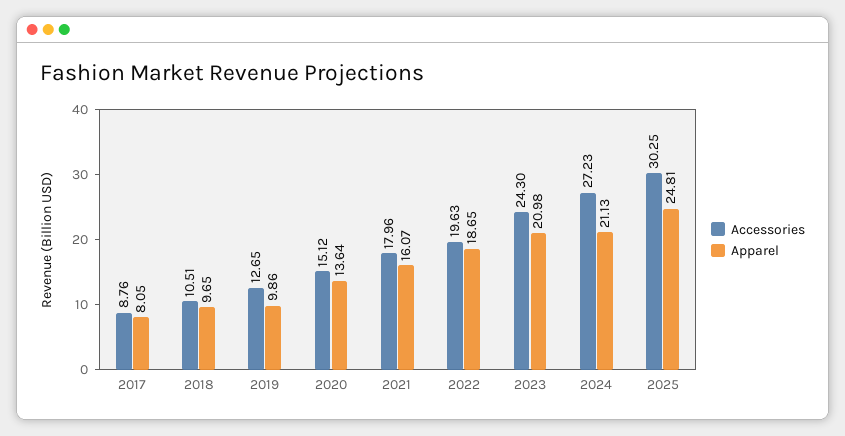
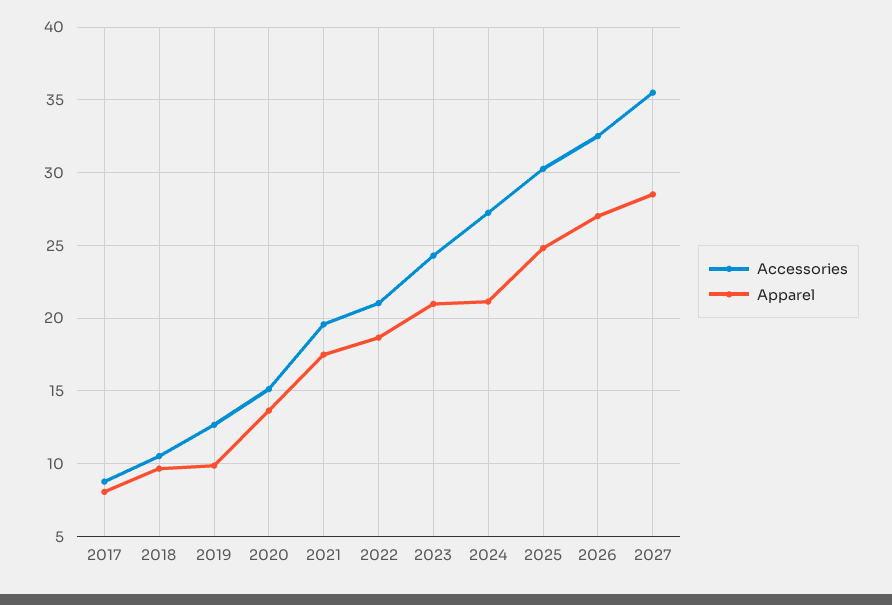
Accessories, 2021: 17.96 -> 19.5
Apparel, 2021: 16.07 -> 17.5
Accessories, 2022: 19.63 -> 21
Accessories, 2026: none -> 32.5
Apparel, 2026: none -> 27
Accessories, 2027: none -> 35.5
Apparel, 2027: none -> 28.5

